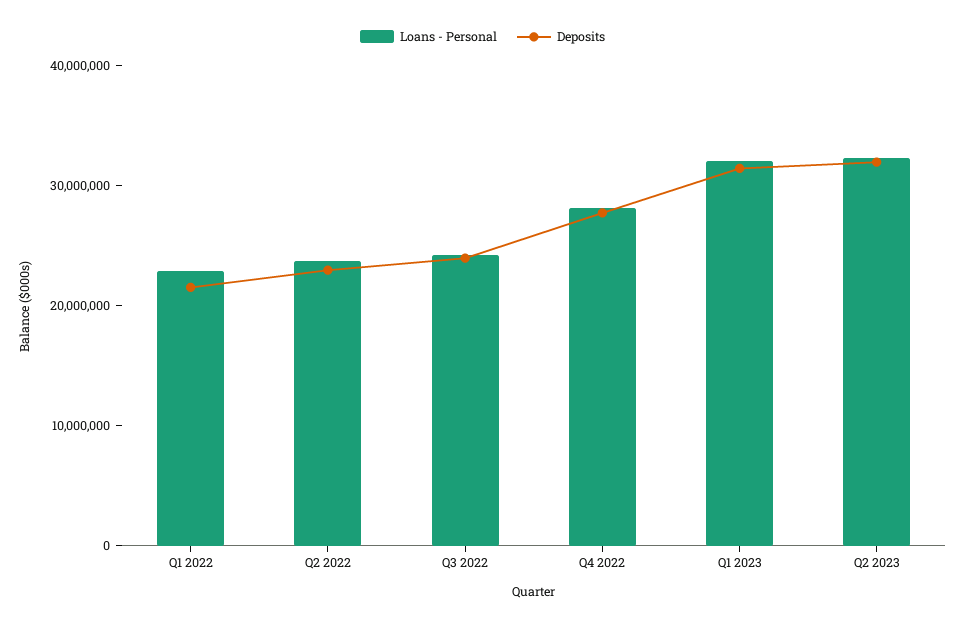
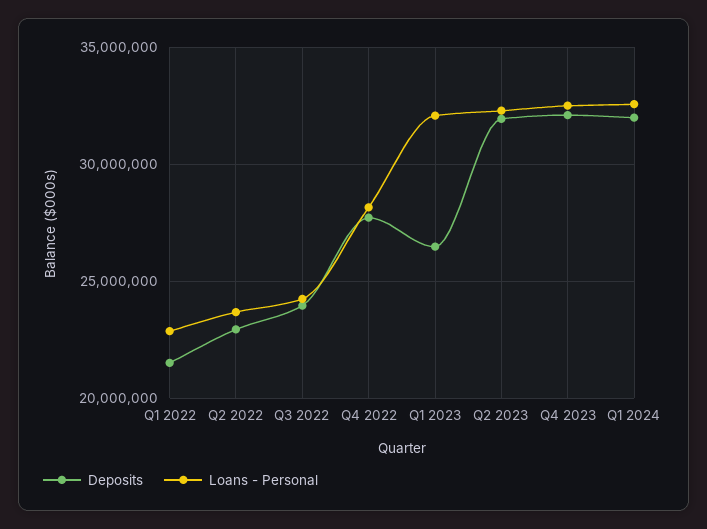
Deposits, Q1 2023: 32000000 -> 26500000
Deposits, Q4 2023: none -> 32000000
Loans - Personal, Q4 2023: none -> 32500000
Deposits, Q1 2024: none -> 32000000
Loans - Personal, Q1 2024: none -> 32500000

